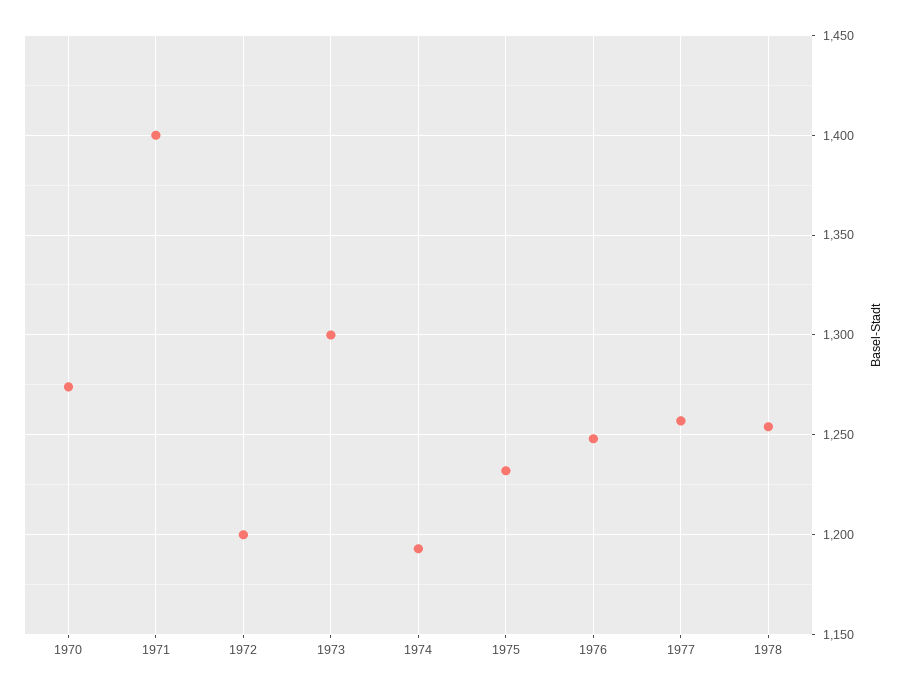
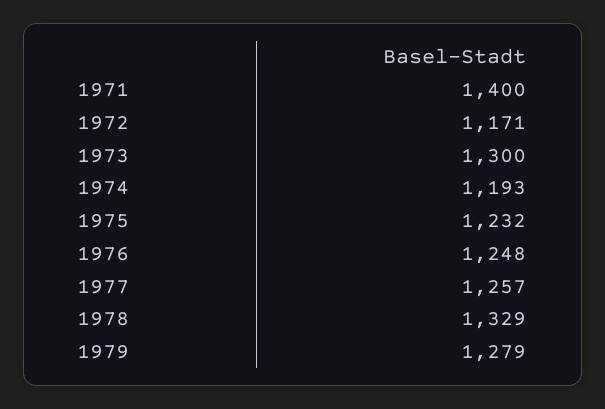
1970: 1275 -> none
1972: 1200 -> 1171
1978: 1255 -> 1329
1979: none -> 1279

